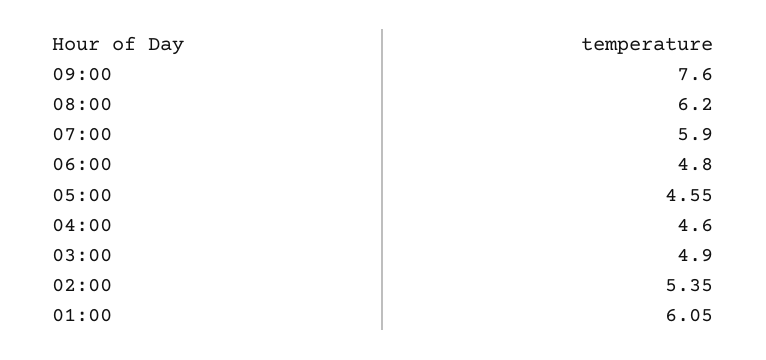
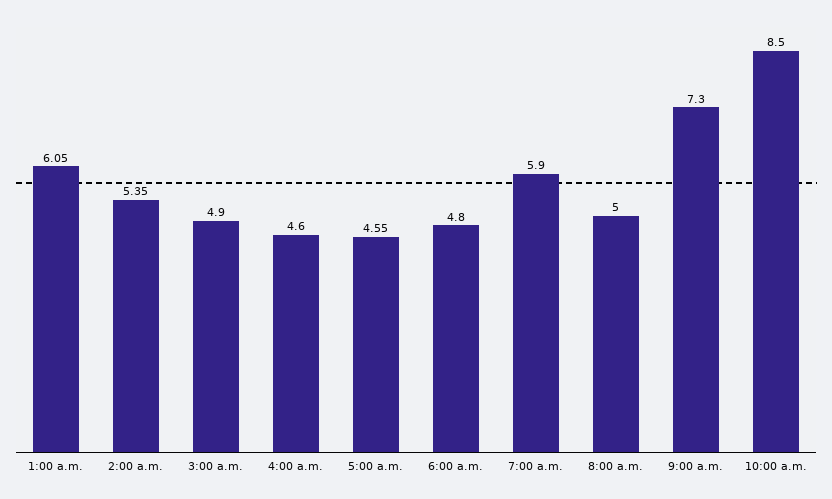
09:00: 7.6 -> 7.3
08:00: 6.2 -> 5
10:00 a.m.: none -> 8.5

